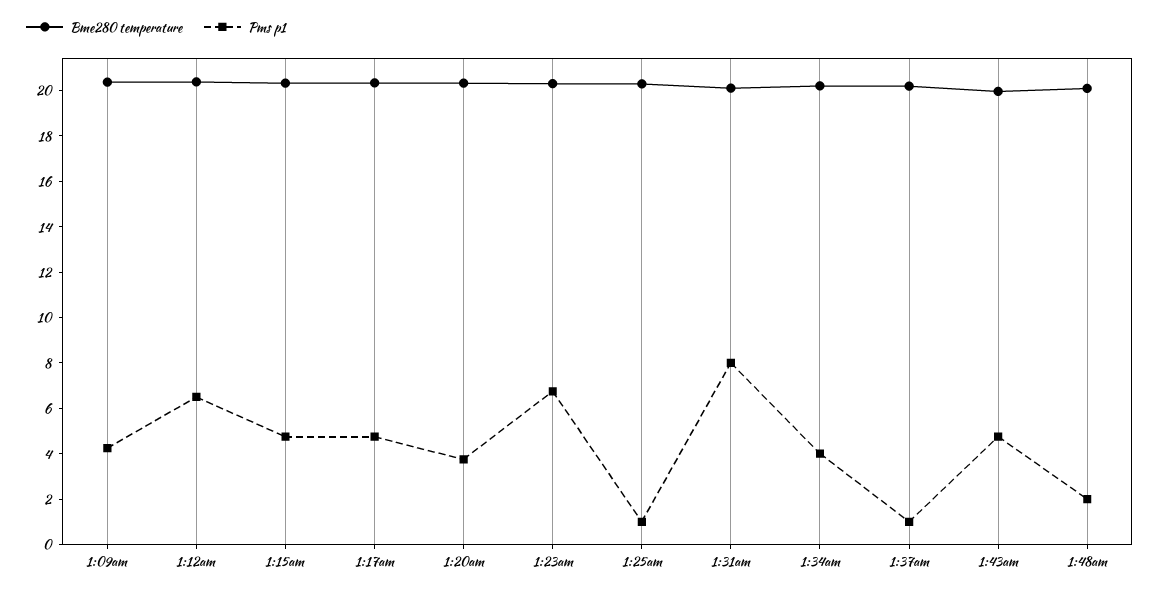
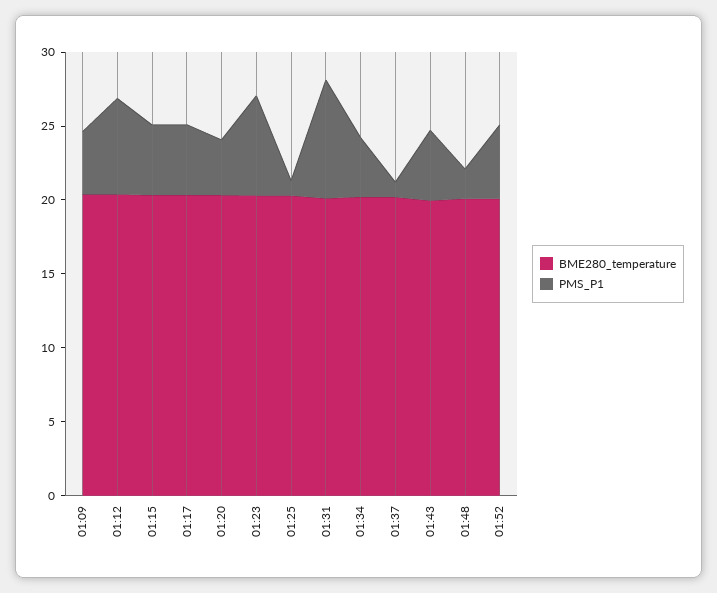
Bme280 temperature, 01:52: none -> 20
Pms p1, 01:52: none -> 5

